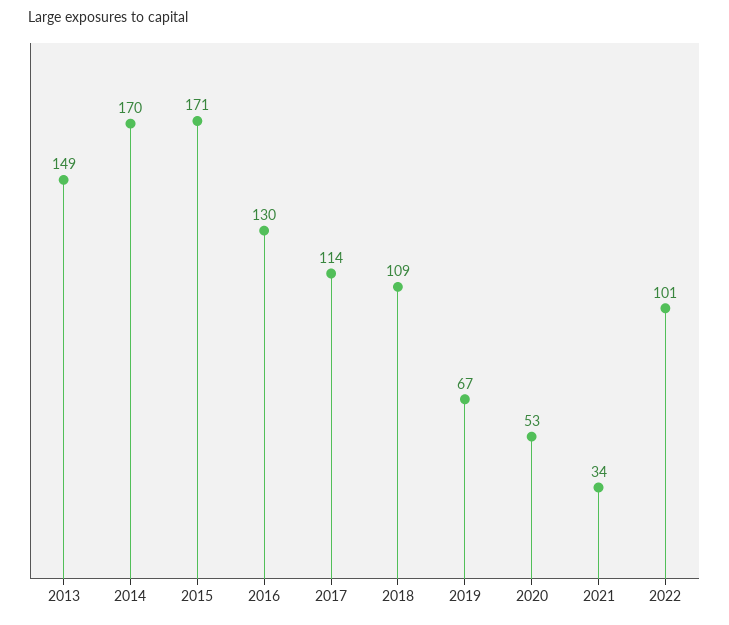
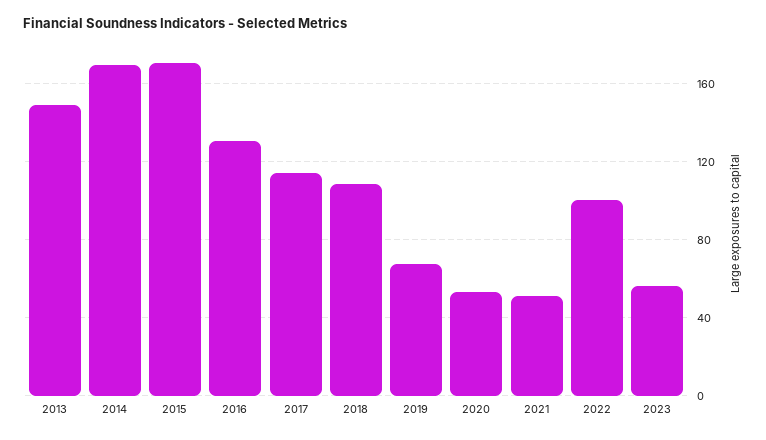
2021: 34 -> 50
2023: none -> 55

